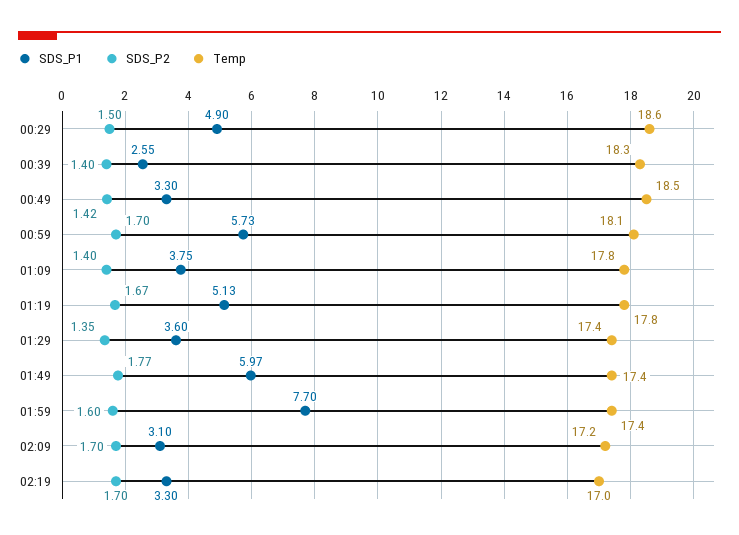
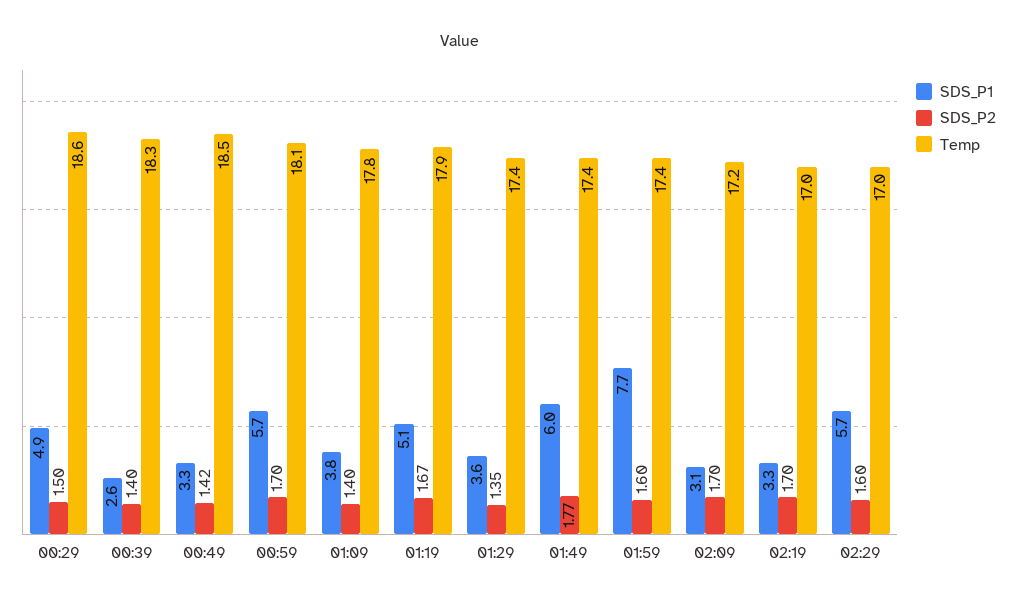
Temp, 01:19: 17.8 -> 17.9
SDS_P1, 02:29: none -> 5.7
SDS_P2, 02:29: none -> 1.6
Temp, 02:29: none -> 17

